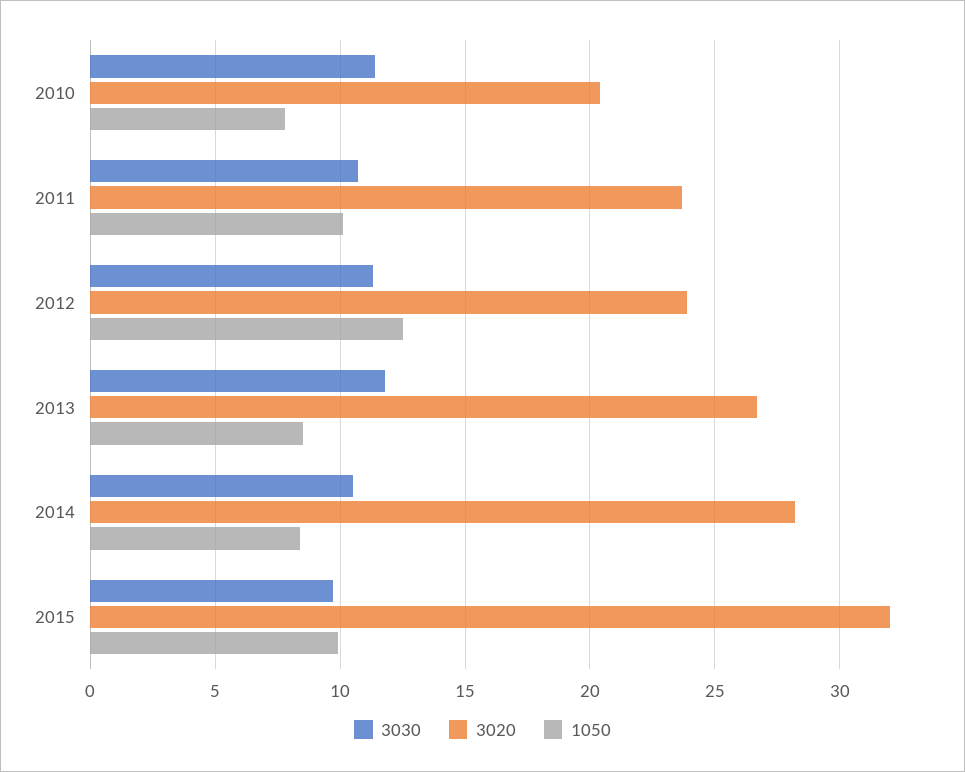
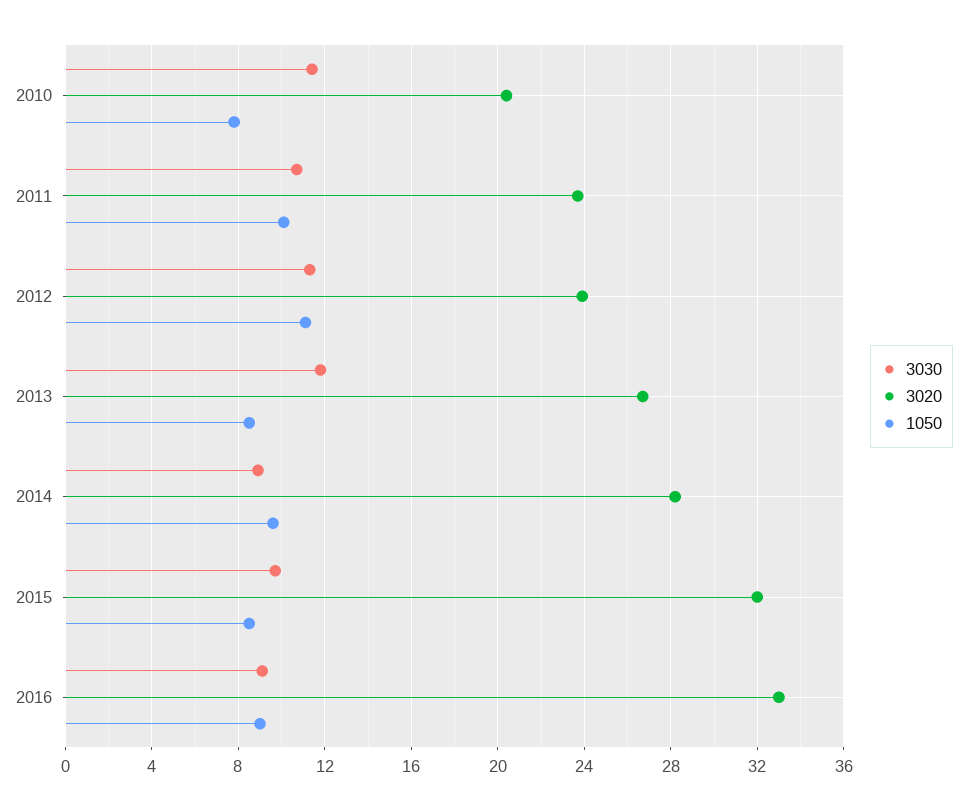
1050, 2012: 12.5 -> 11
3030, 2014: 10.5 -> 9
1050, 2014: 8.5 -> 9.5
1050, 2015: 10 -> 8.5
3030, 2016: none -> 9
3020, 2016: none -> 33
1050, 2016: none -> 9

